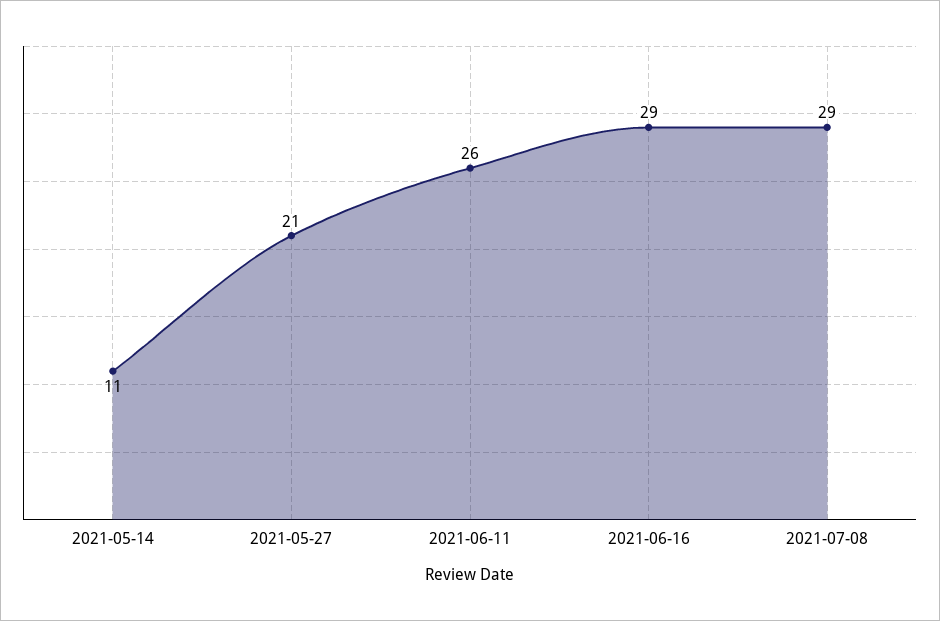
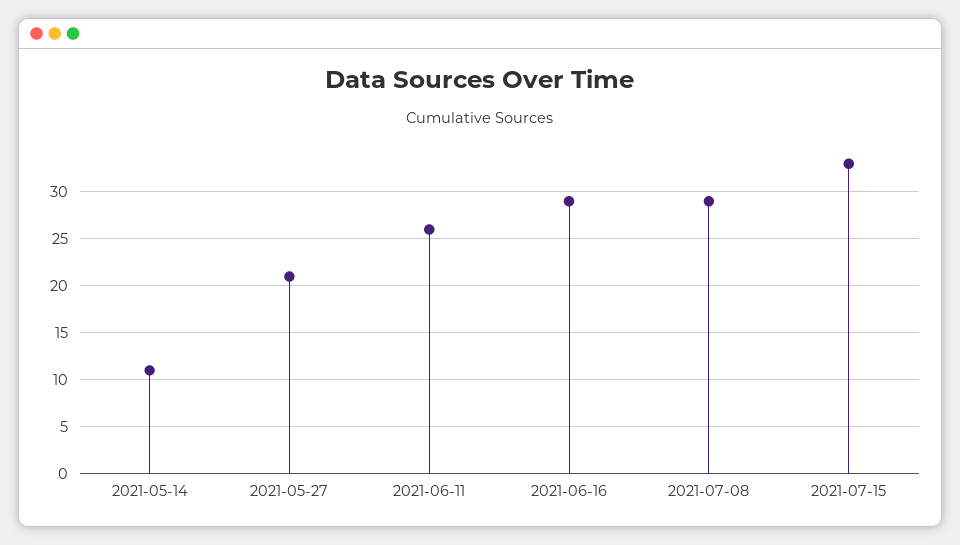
2021-07-15: none -> 33

